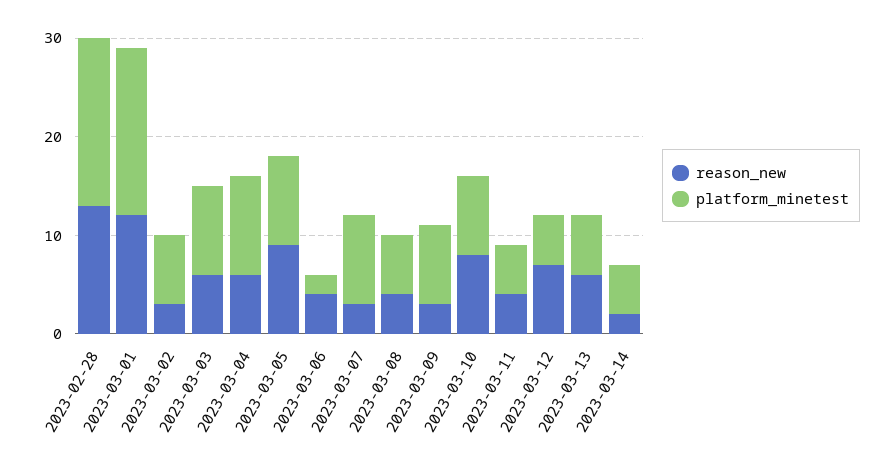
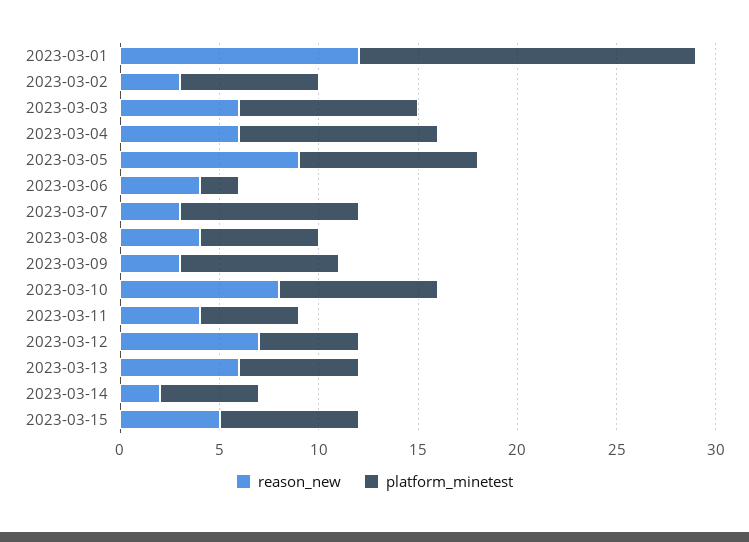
reason_new, 2023-02-28: 13 -> none
platform_minetest, 2023-02-28: 17 -> none
reason_new, 2023-03-15: none -> 5
platform_minetest, 2023-03-15: none -> 7

